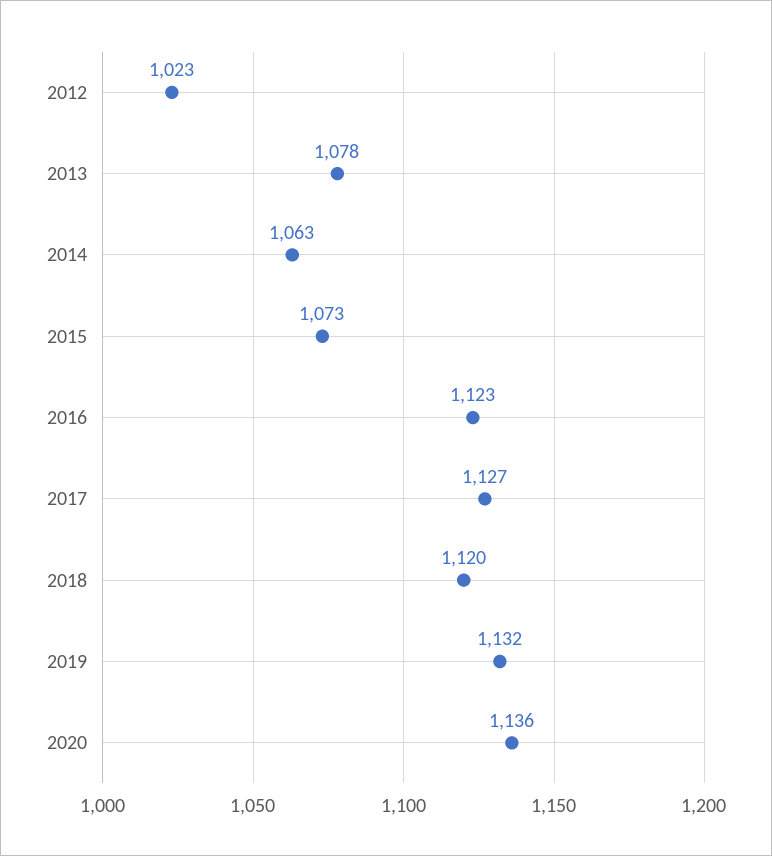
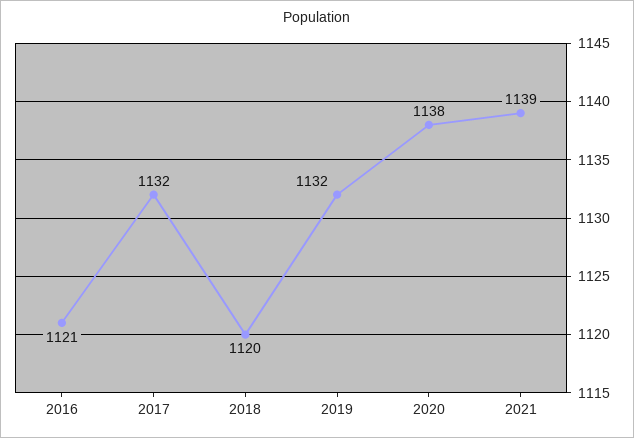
2012: 1023 -> none
2013: 1078 -> none
2014: 1063 -> none
2015: 1073 -> none
2016: 1123 -> 1121
2017: 1127 -> 1132
2020: 1136 -> 1138
2021: none -> 1139

